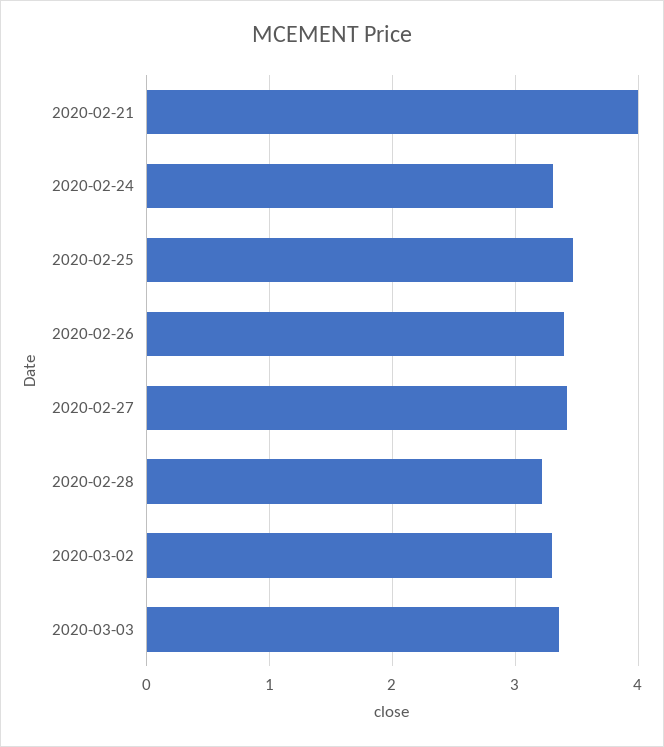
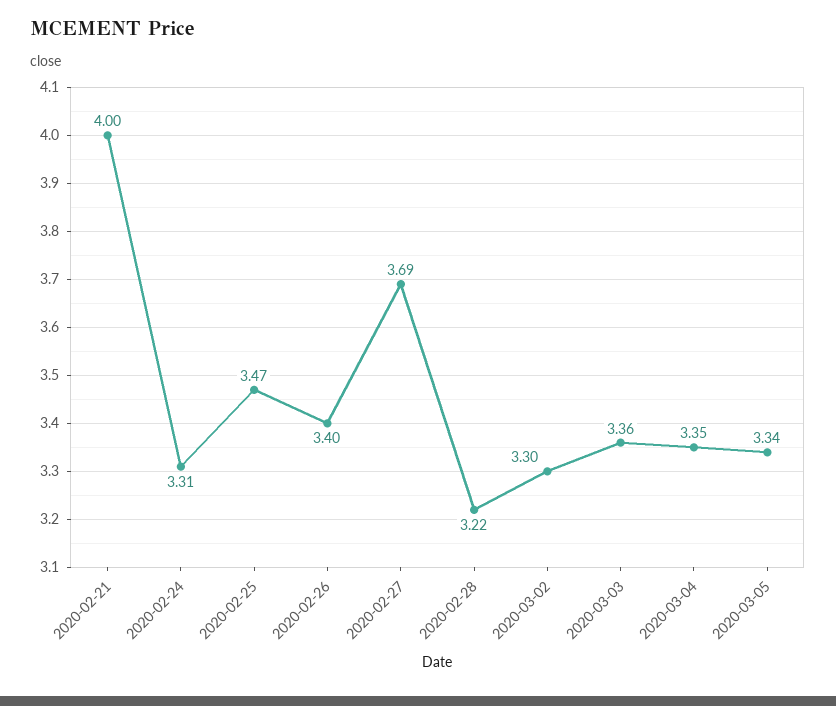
2020-02-27: 3.4 -> 3.69
2020-03-04: none -> 3.35
2020-03-05: none -> 3.34

